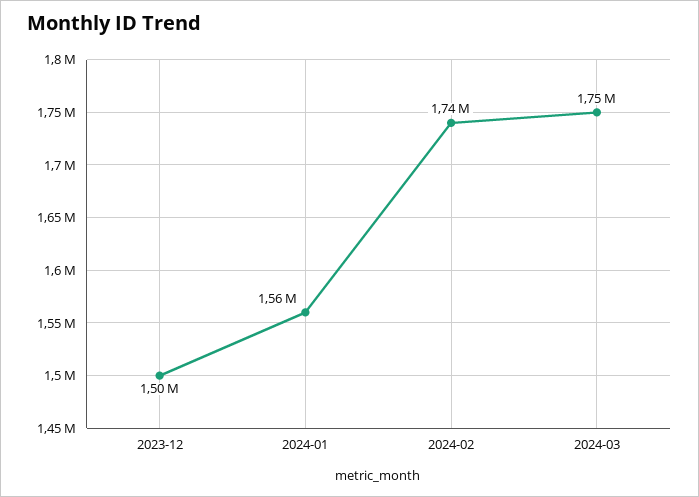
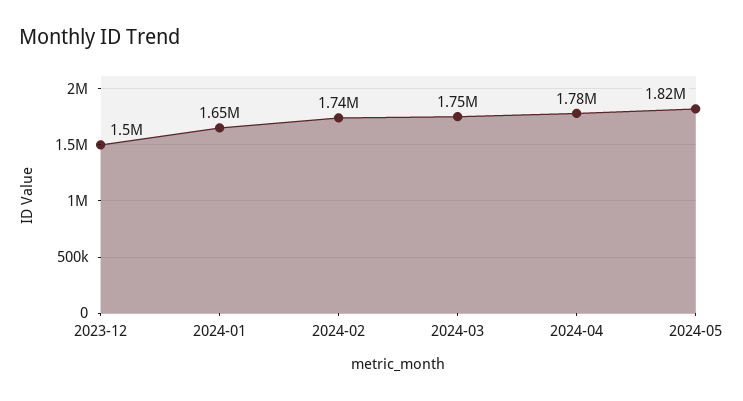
2024-01: 1560000 -> 1650000
2024-04: none -> 1780000
2024-05: none -> 1820000

